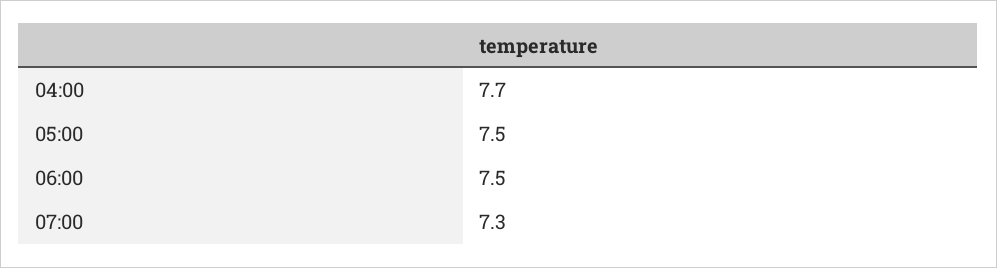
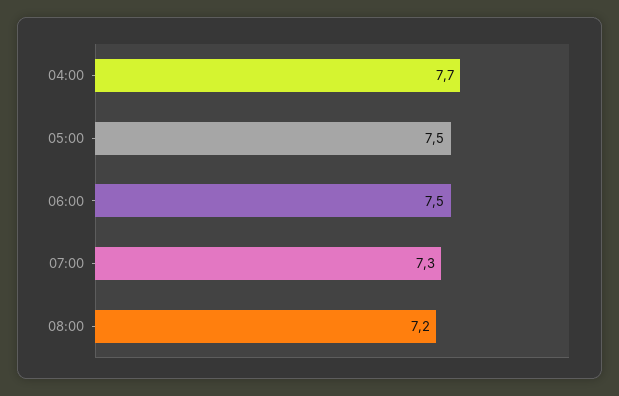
08:00: none -> 7.2

